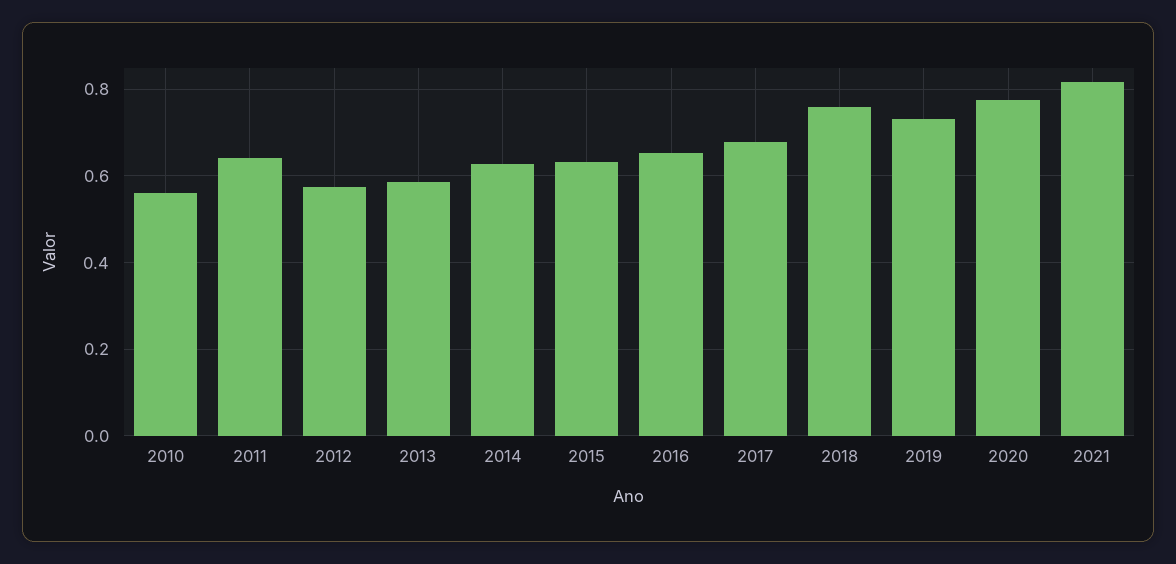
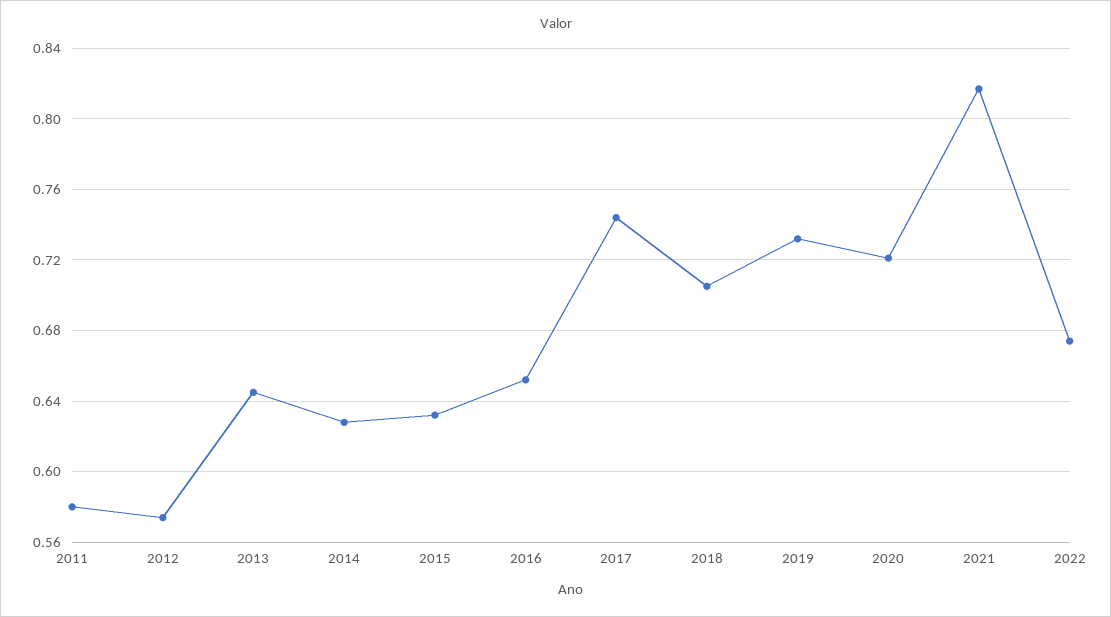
2010: 0.56 -> none
2011: 0.64 -> 0.58
2013: 0.58 -> 0.645
2017: 0.68 -> 0.745
2018: 0.76 -> 0.705
2020: 0.78 -> 0.72
2022: none -> 0.675

